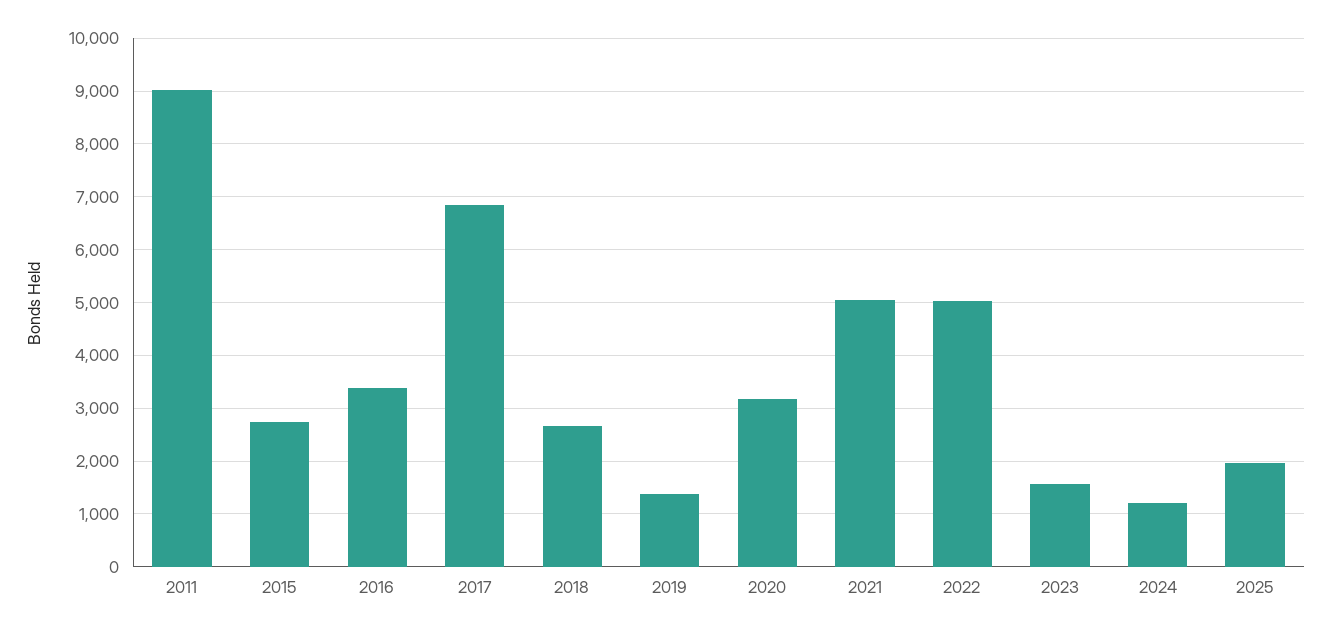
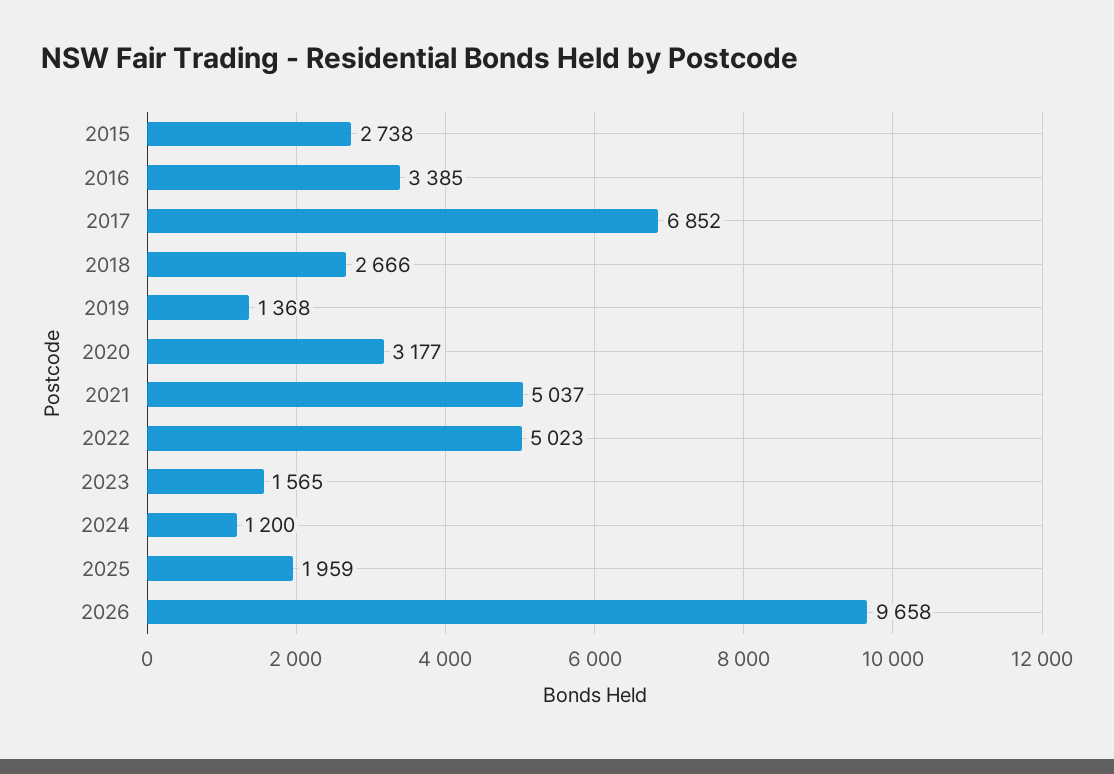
2011: 9000 -> none
2026: none -> 9658

